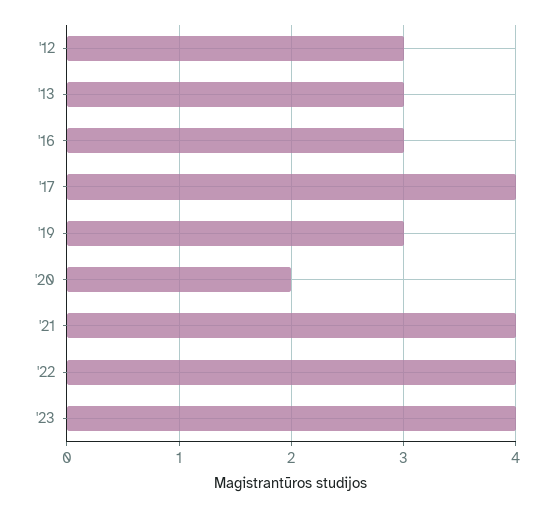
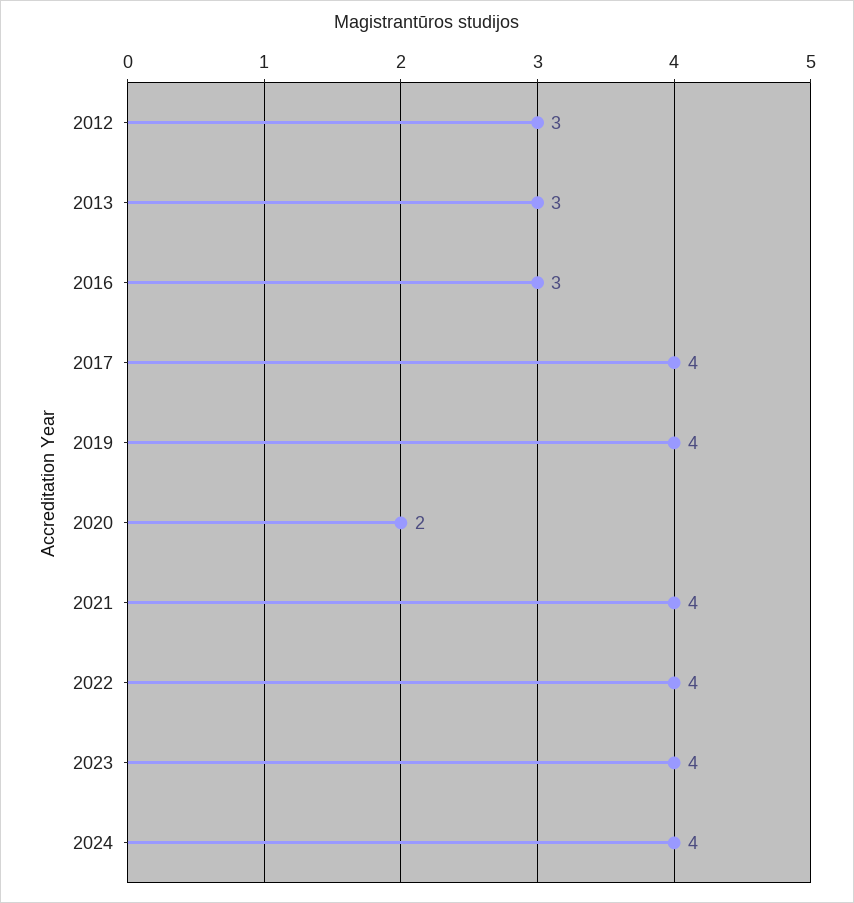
'19: 3 -> 4
2024: none -> 4

